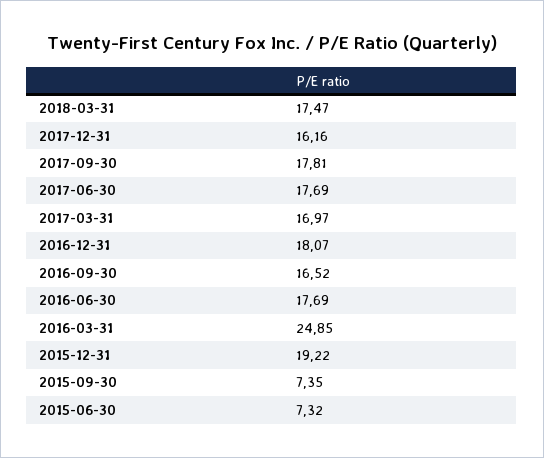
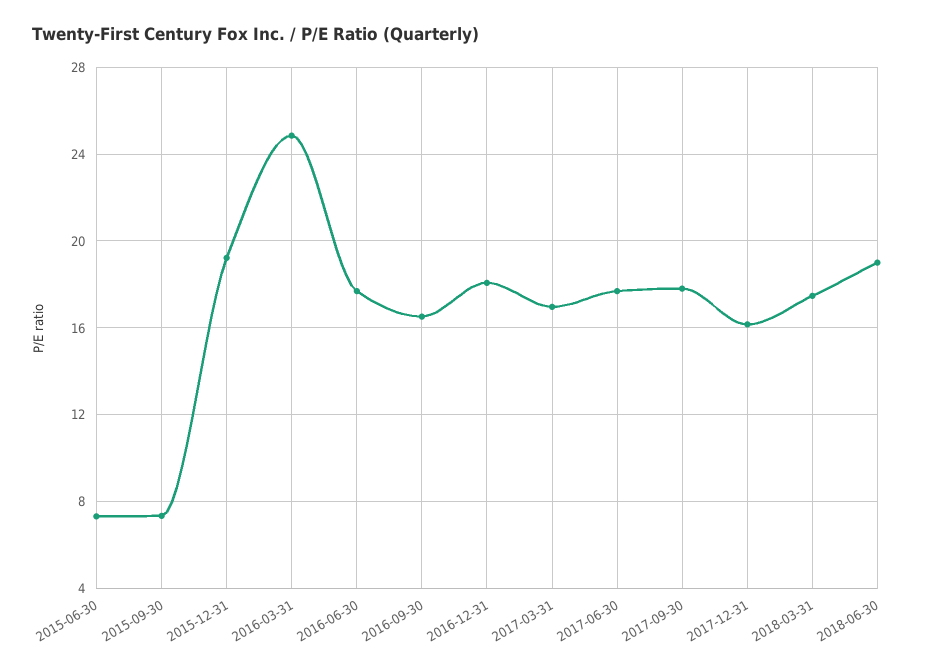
2018-06-30: none -> 19

